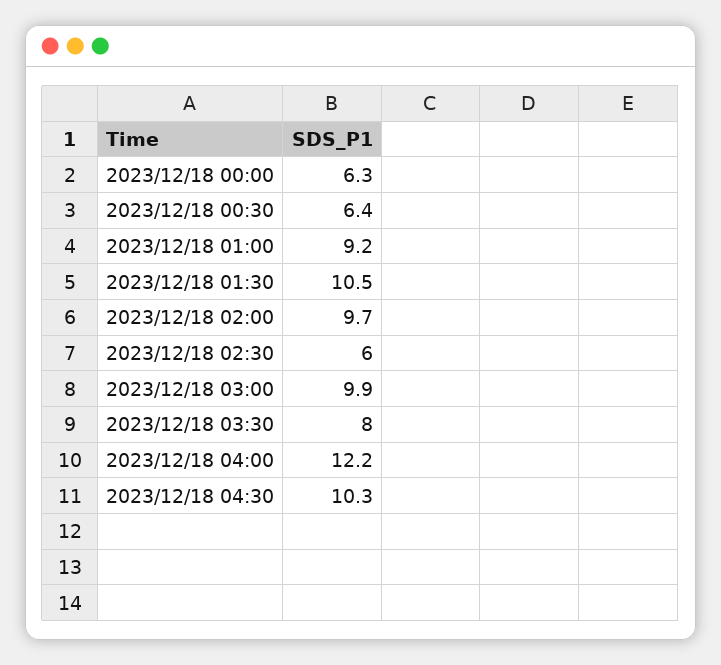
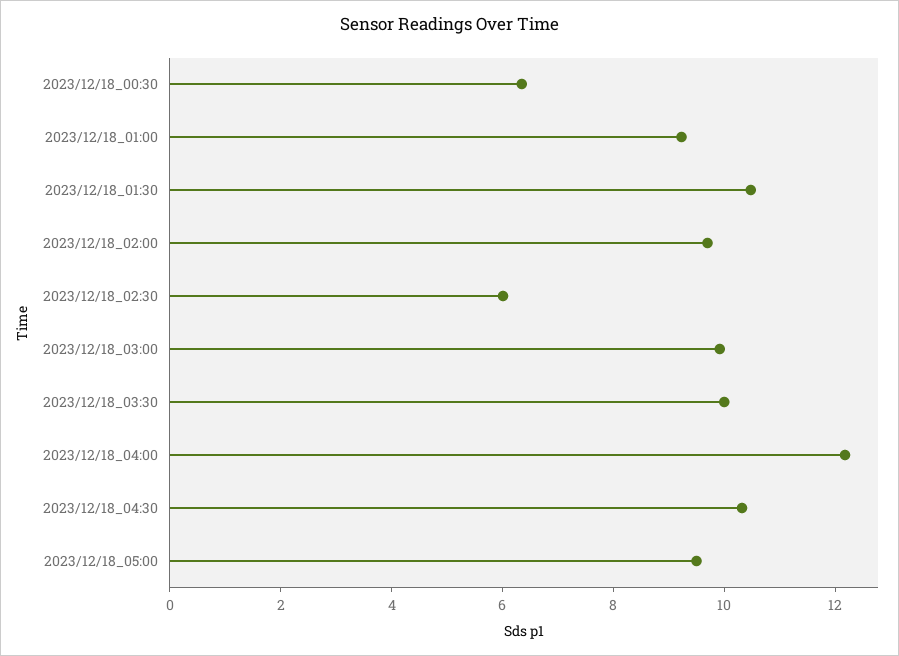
2023/12/18 00:00: 6.3 -> none
2023/12/18 03:30: 8 -> 10
2023/12/18_05:00: none -> 9.5

